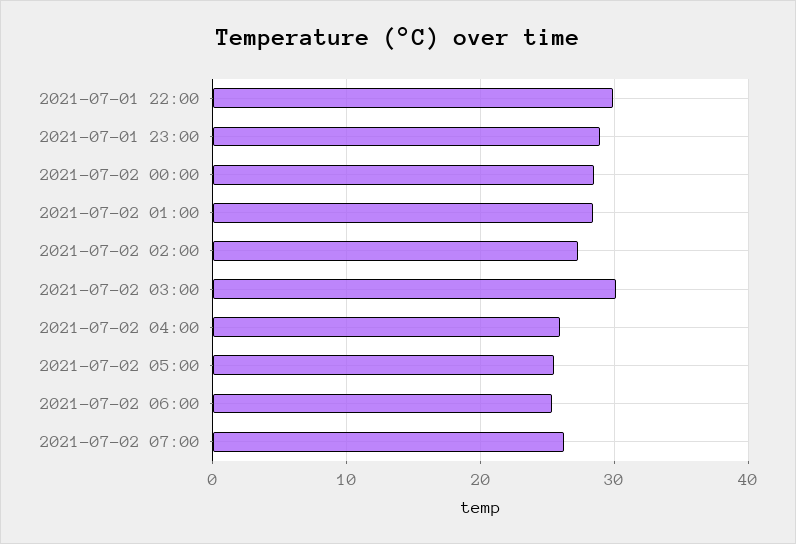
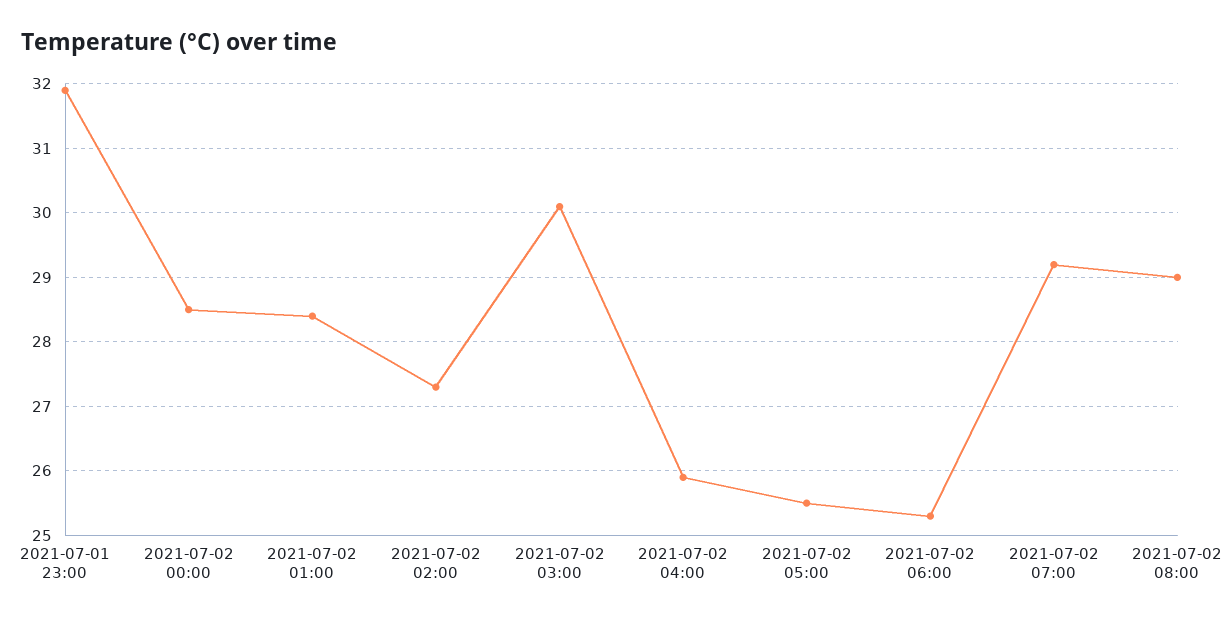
2021-07-01 22:00: 30 -> none
2021-07-01 23:00: 29 -> 31.9
2021-07-02 07:00: 26 -> 29.2
2021-07-02 08:00: none -> 29

